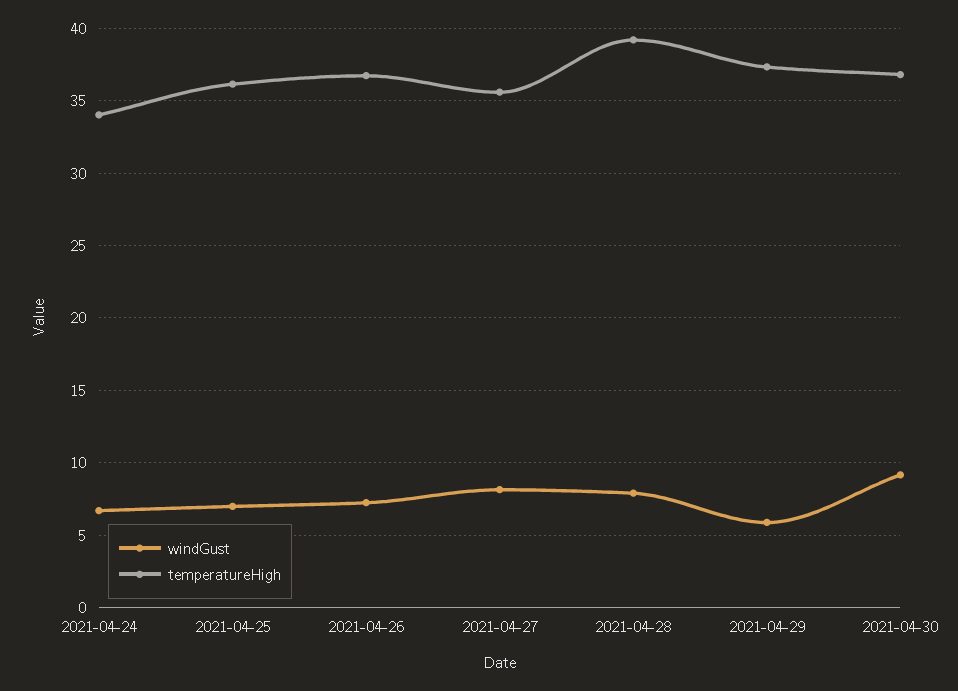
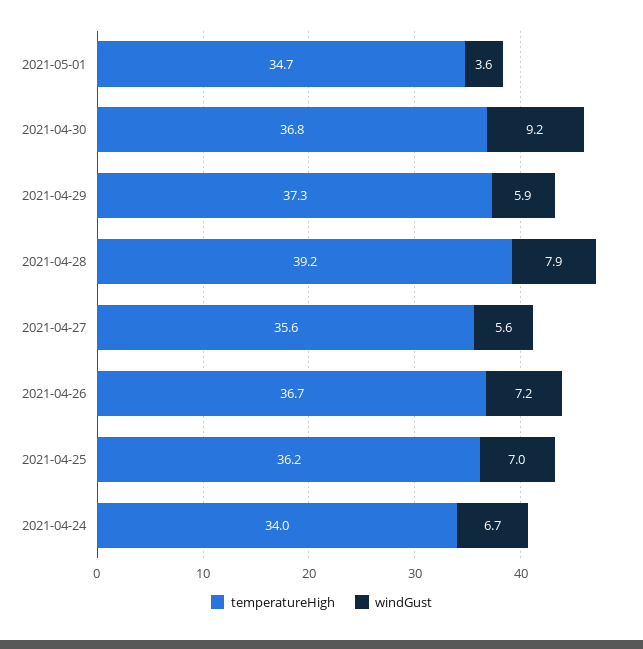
windGust, 2021-04-27: 8 -> 5.6
temperatureHigh, 2021-05-01: none -> 34.7
windGust, 2021-05-01: none -> 3.6

